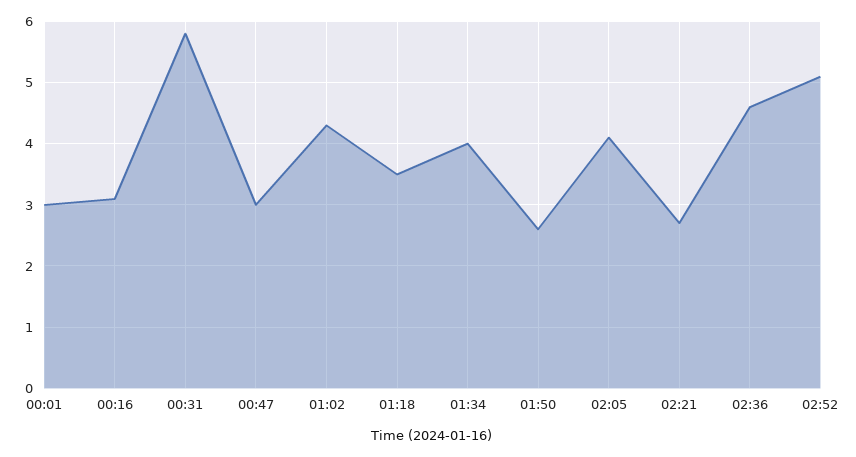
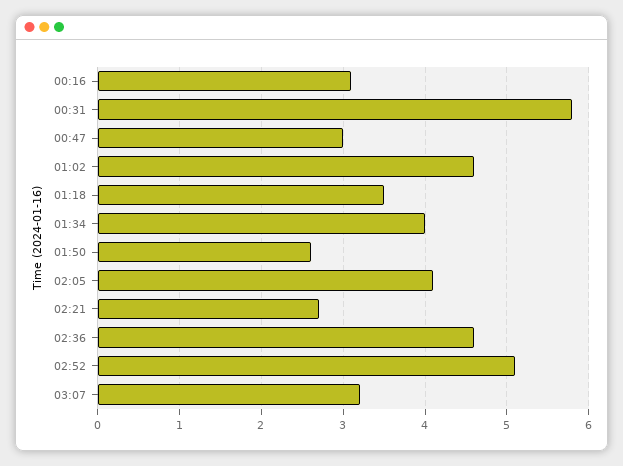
00:01: 3 -> none
01:02: 4.3 -> 4.6
03:07: none -> 3.2

